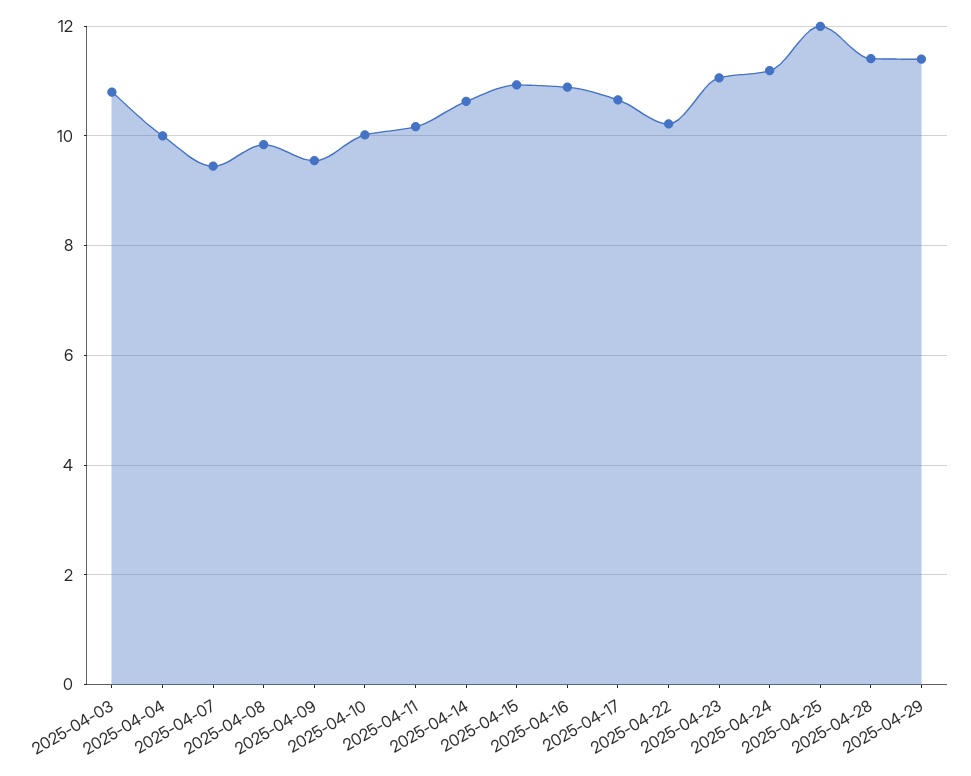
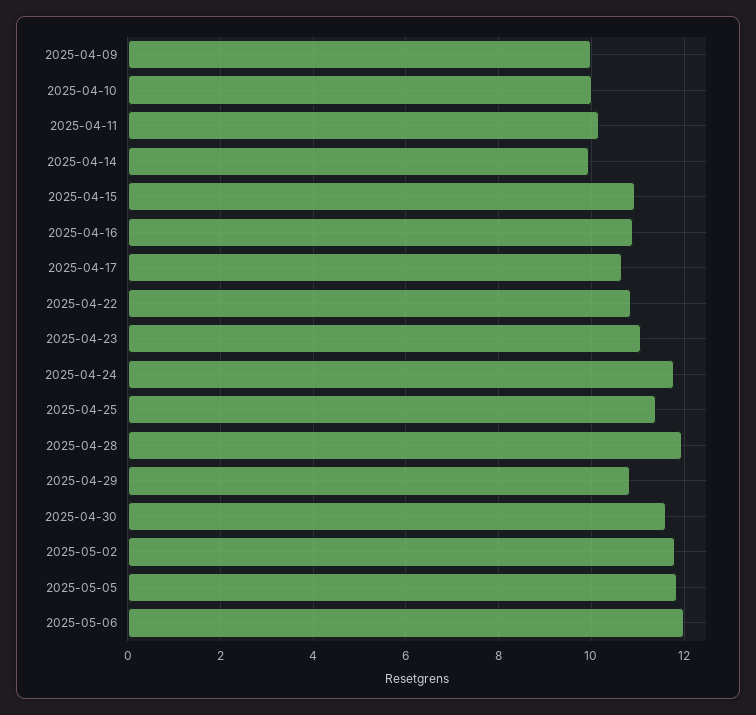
2025-04-03: 10.8 -> none
2025-04-04: 10 -> none
2025-04-07: 9.4 -> none
2025-04-08: 9.8 -> none
2025-04-09: 9.6 -> 10
2025-04-14: 10.6 -> 10
2025-04-22: 10.2 -> 10.8
2025-04-24: 11.2 -> 11.8
2025-04-25: 12 -> 11.4
2025-04-28: 11.4 -> 12
2025-04-29: 11.4 -> 10.8
2025-04-30: none -> 11.6
2025-05-02: none -> 11.8
2025-05-05: none -> 11.8
2025-05-06: none -> 12

